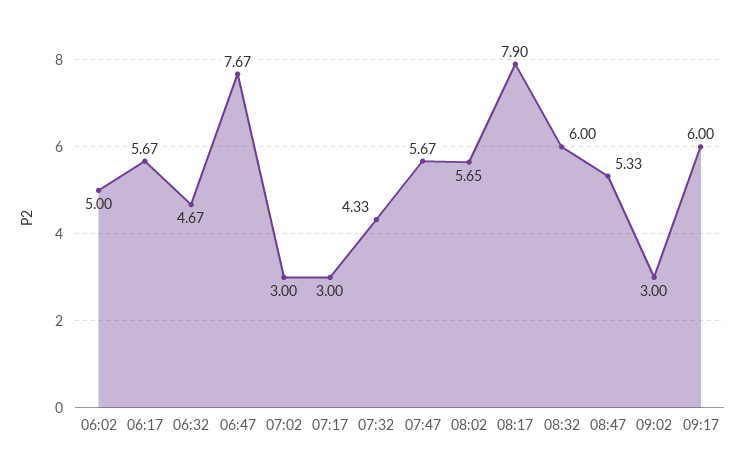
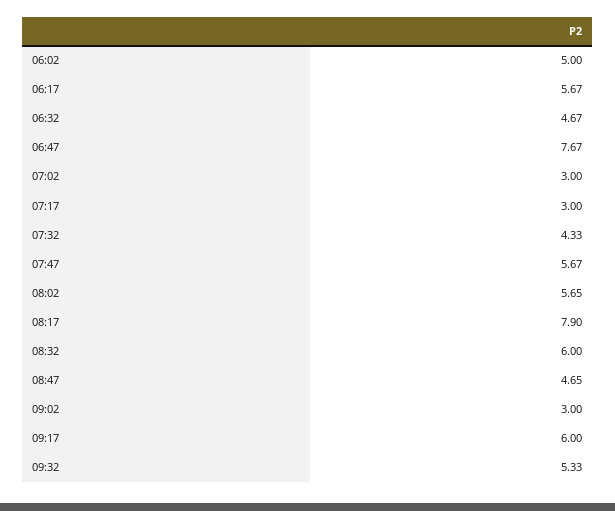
08:47: 5.33 -> 4.65
09:32: none -> 5.33

